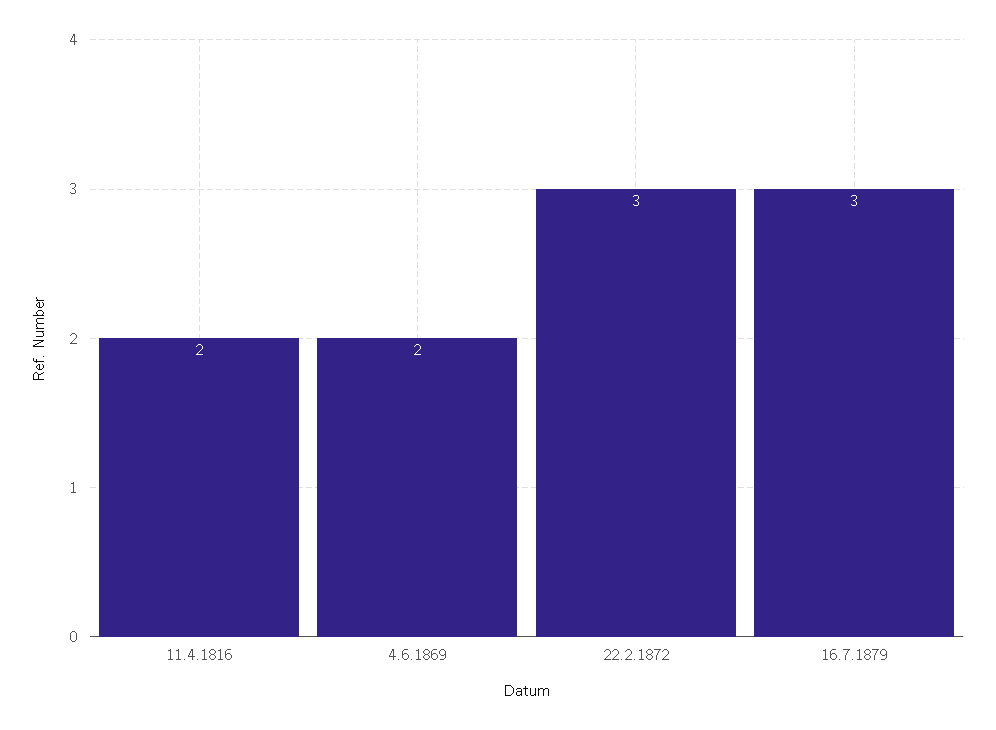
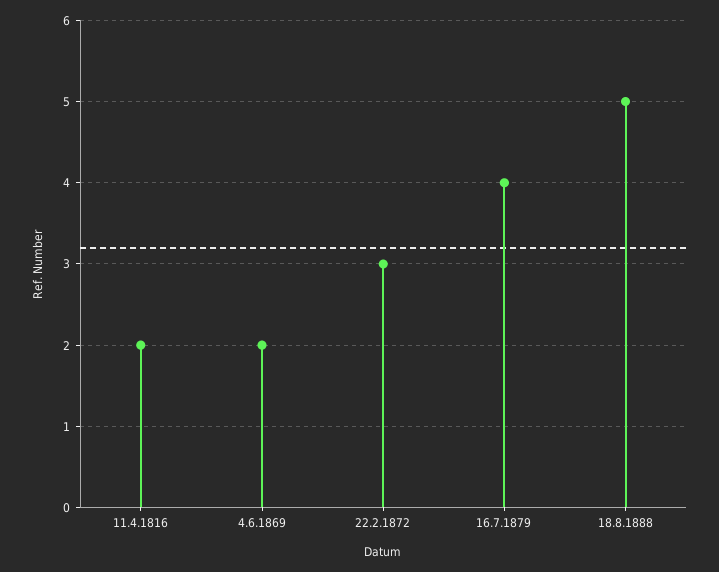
16.7.1879: 3 -> 4
18.8.1888: none -> 5

